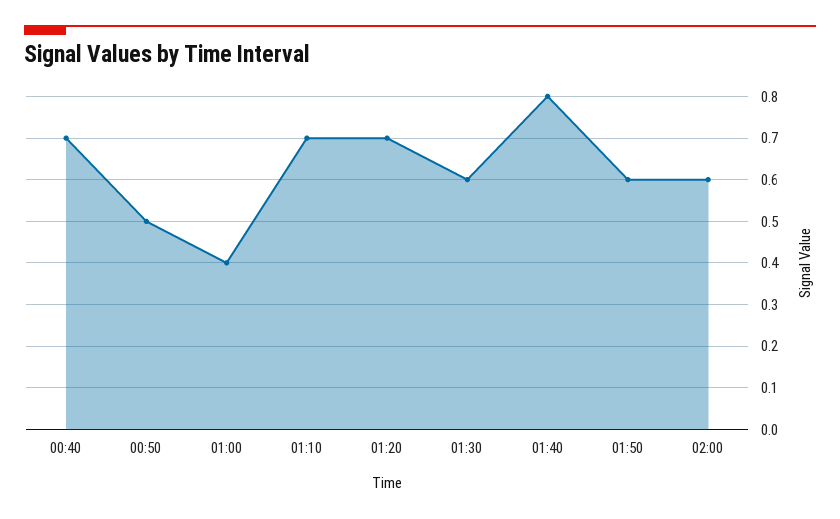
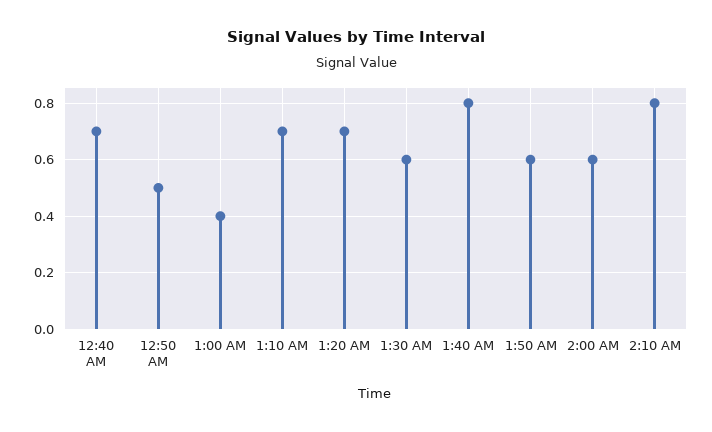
2:10 AM: none -> 0.8

